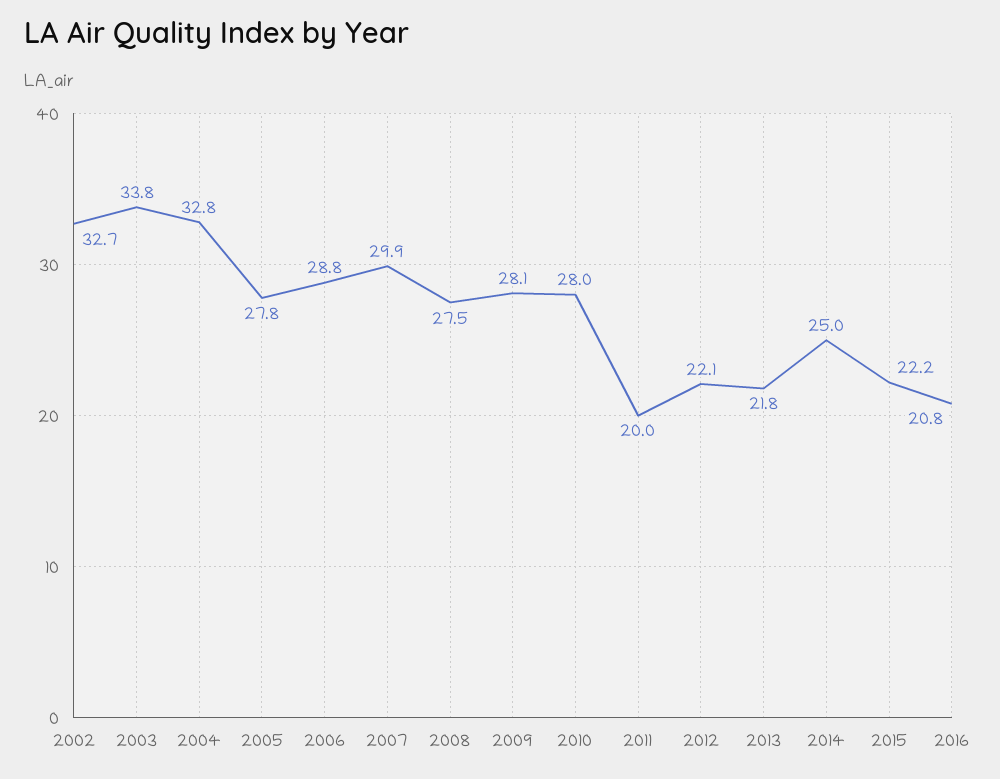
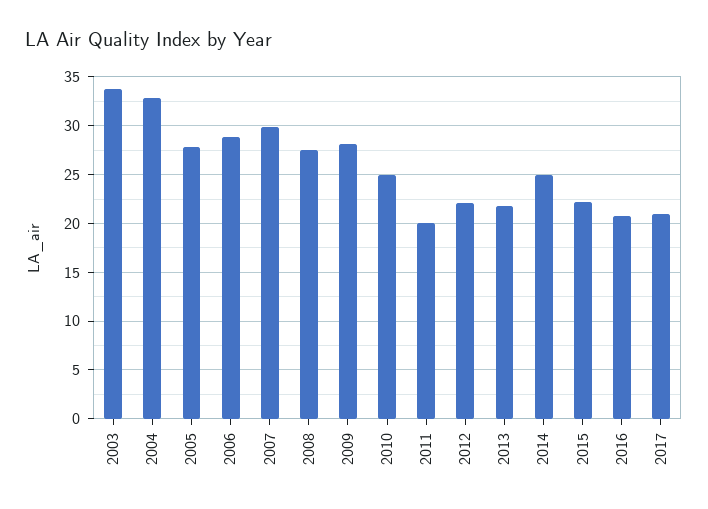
2002: 32.7 -> none
2010: 28 -> 25
2017: none -> 21

